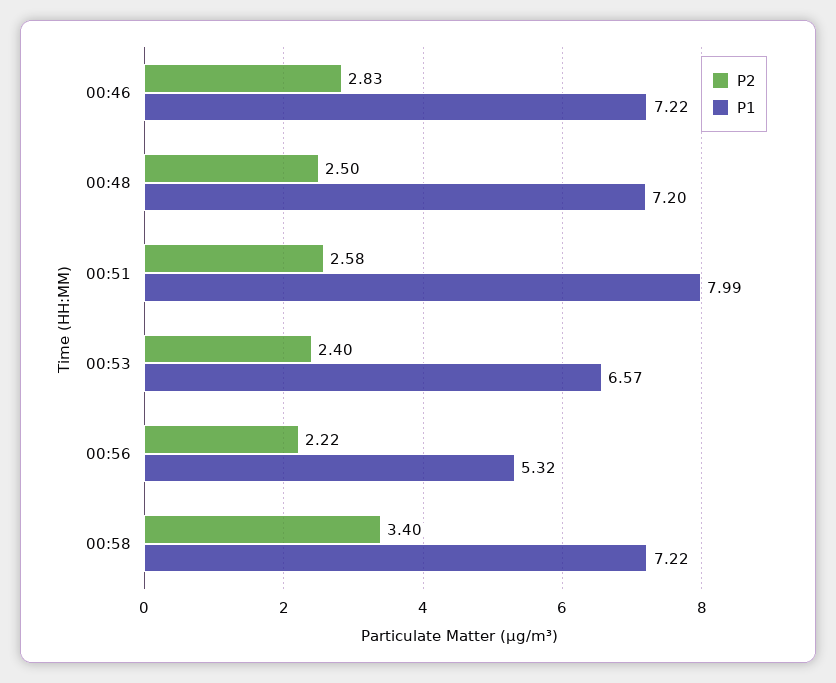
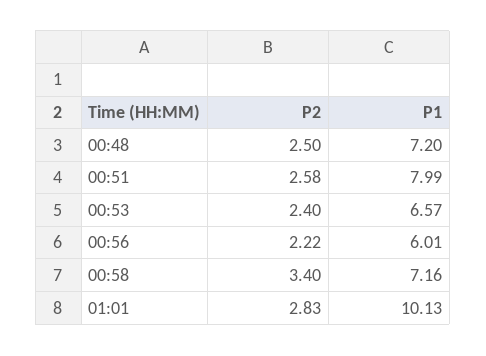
P2, 00:46: 2.83 -> none
P1, 00:46: 7.22 -> none
P1, 00:56: 5.32 -> 6.01
P1, 00:58: 7.22 -> 7.16
P2, 01:01: none -> 2.83
P1, 01:01: none -> 10.13

